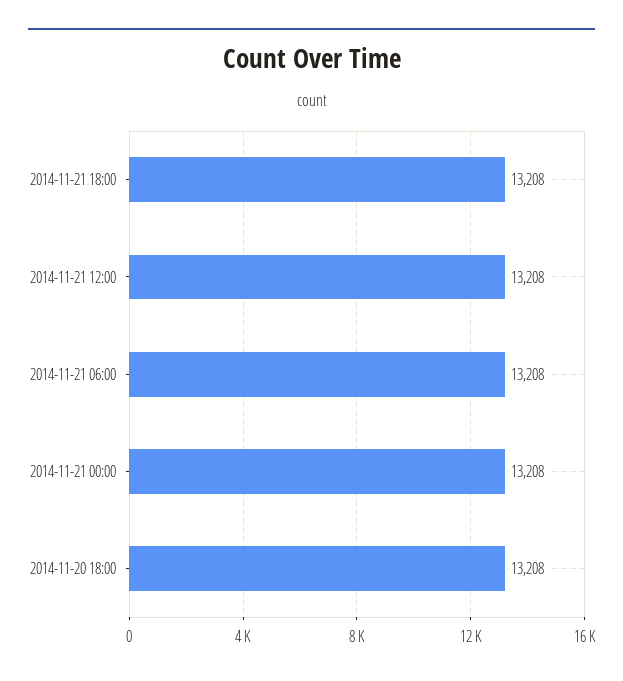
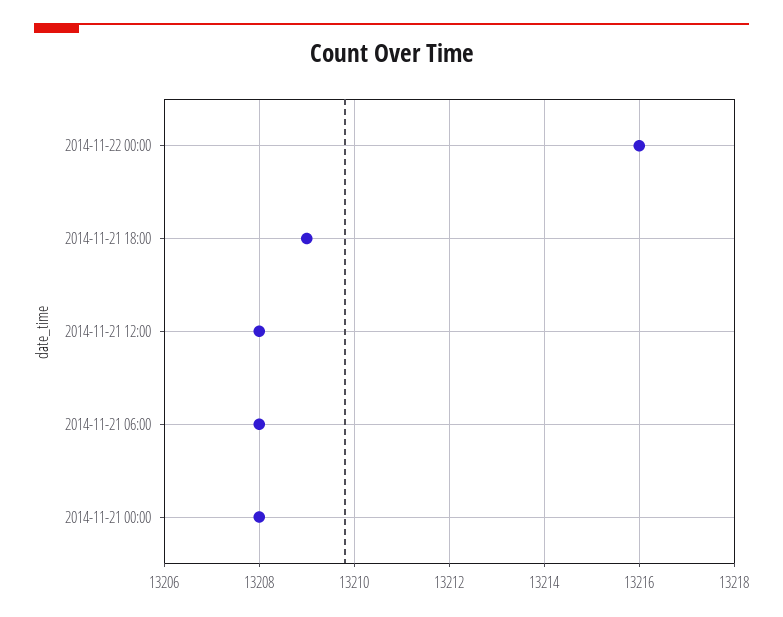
2014-11-21 18:00: 13208 -> 13209
2014-11-20 18:00: 13208 -> none
2014-11-22 00:00: none -> 13216

